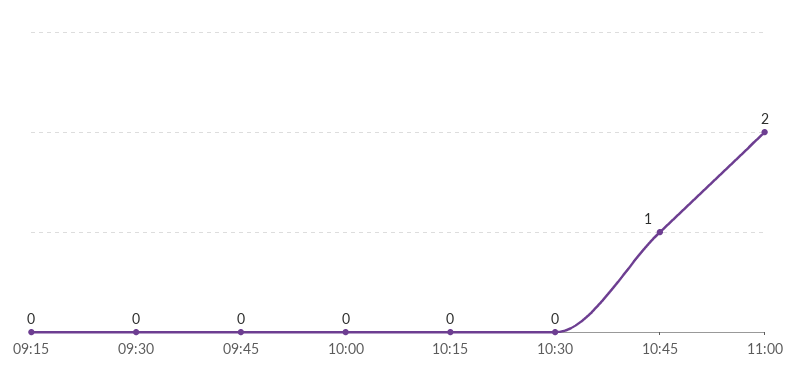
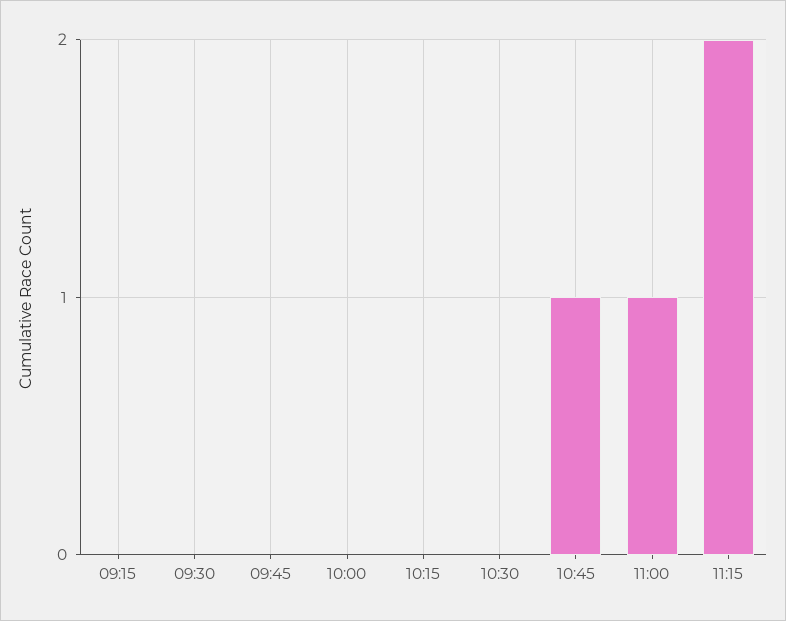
11:00: 2 -> 1
11:15: none -> 2

